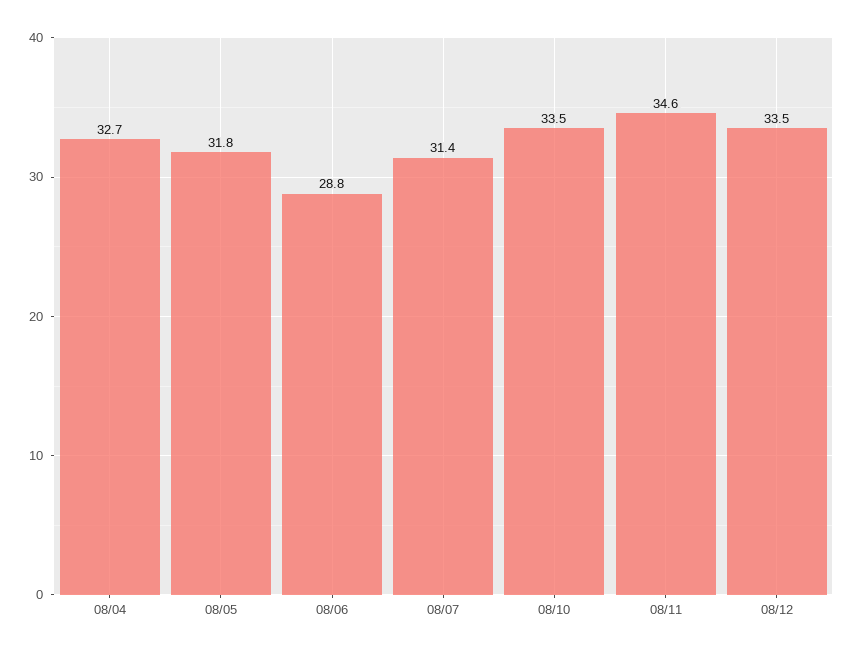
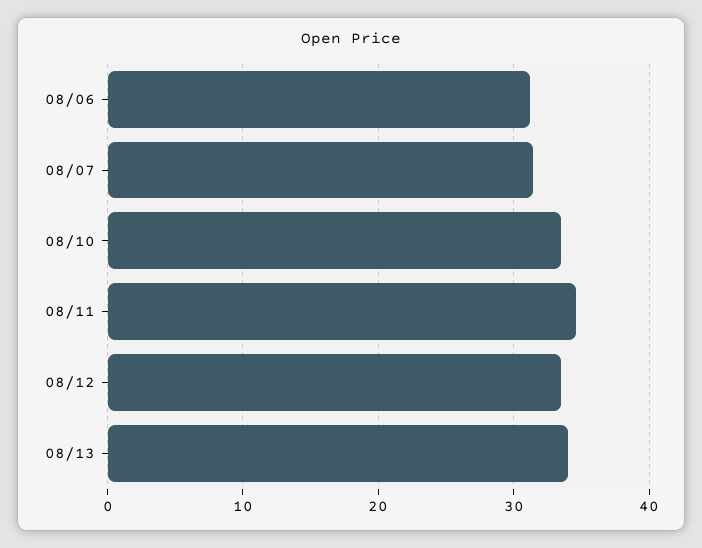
08/04: 32.7 -> none
08/05: 31.8 -> none
08/06: 28.8 -> 31
08/13: none -> 34

